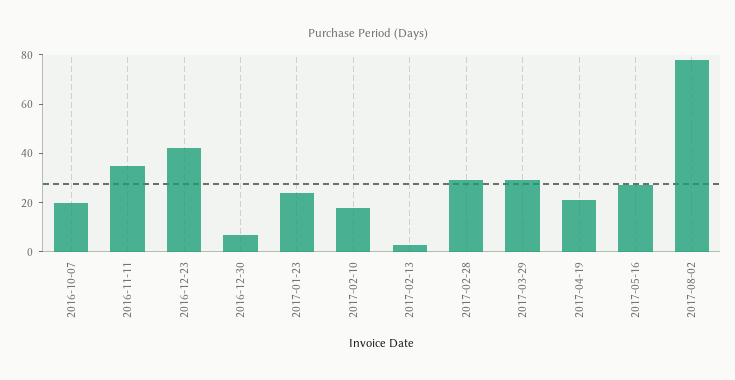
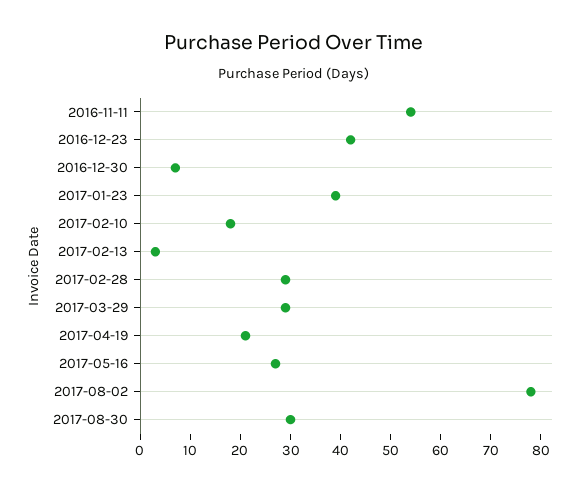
2016-10-07: 20 -> none
2016-11-11: 35 -> 55
2017-01-23: 25 -> 40
2017-08-30: none -> 30

